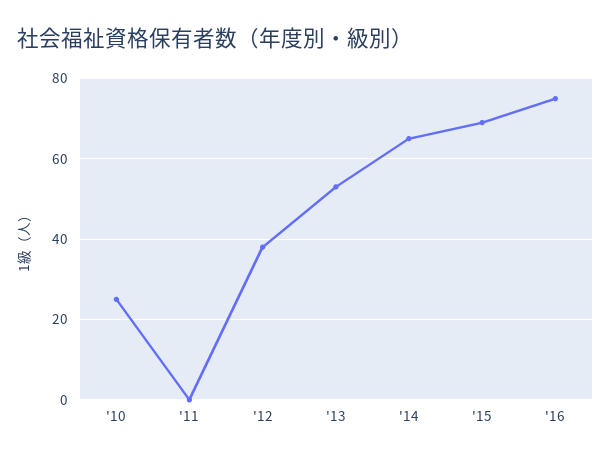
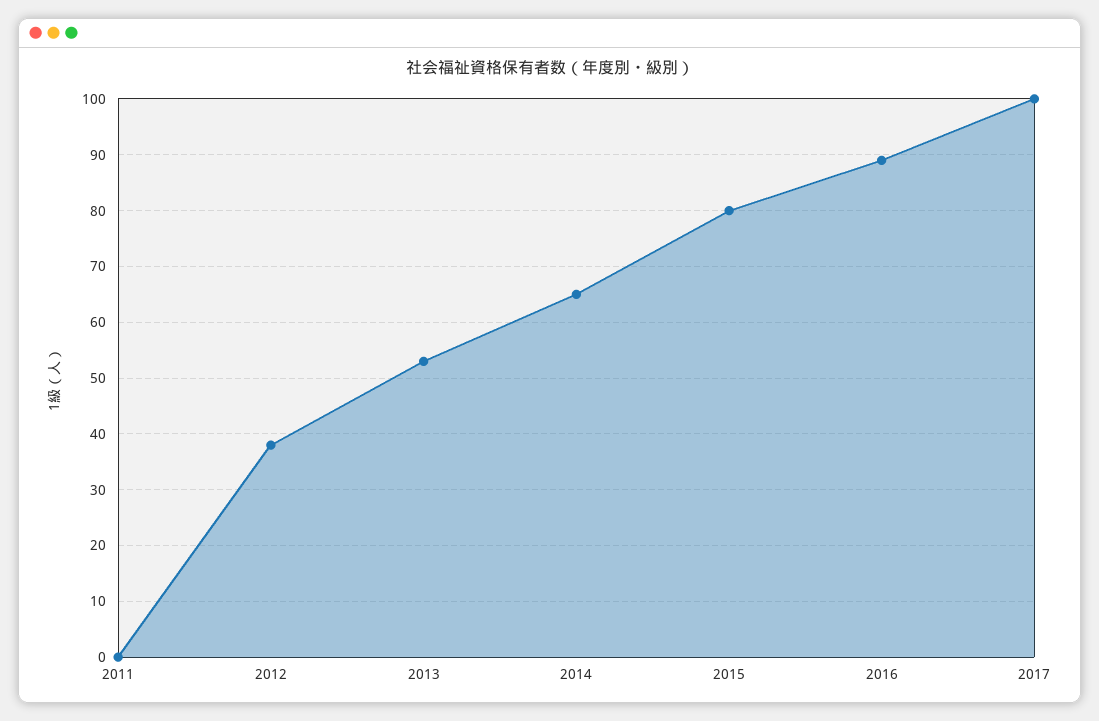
'10: 25 -> none
'15: 70 -> 80
'16: 75 -> 90
2017: none -> 100

